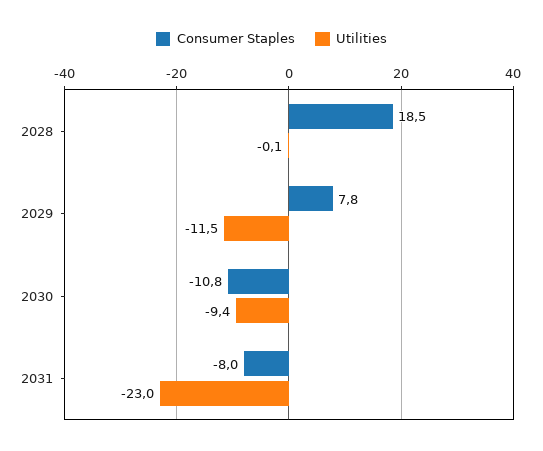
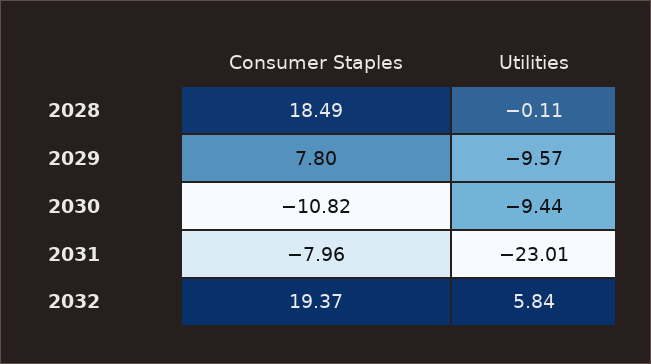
Utilities, 2029: -11.5 -> -9.57
Consumer Staples, 2032: none -> 19.37
Utilities, 2032: none -> 5.84

